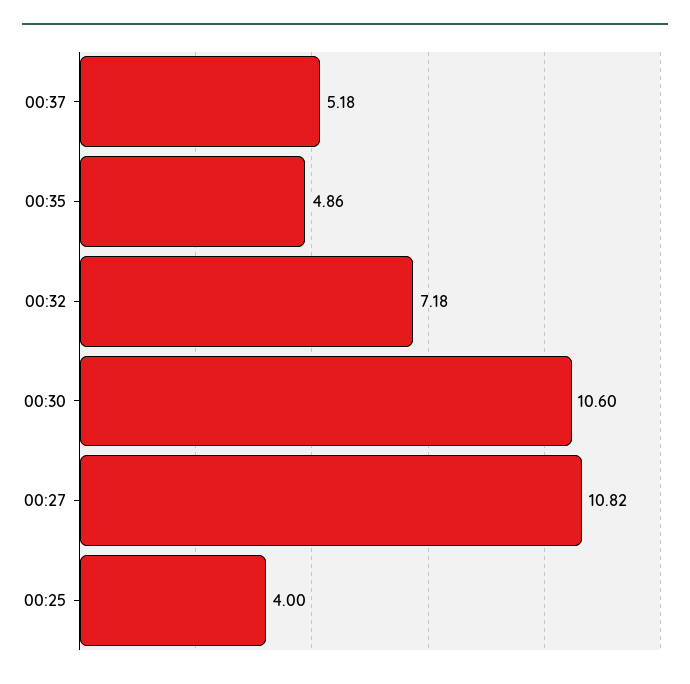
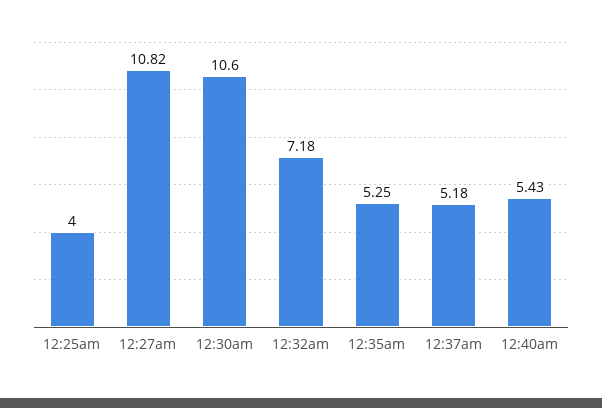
00:35: 4.86 -> 5.25
12:40am: none -> 5.43

